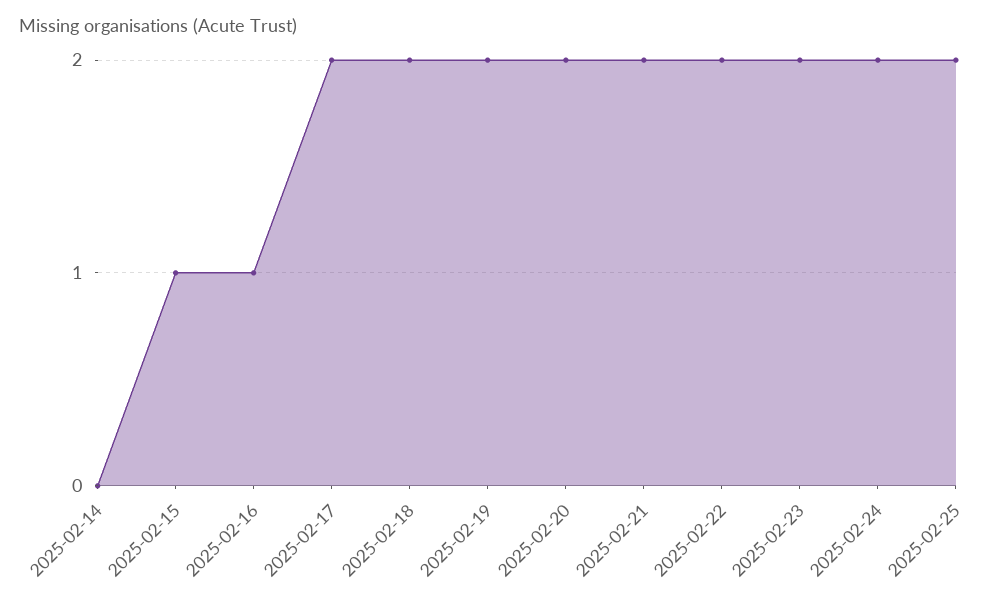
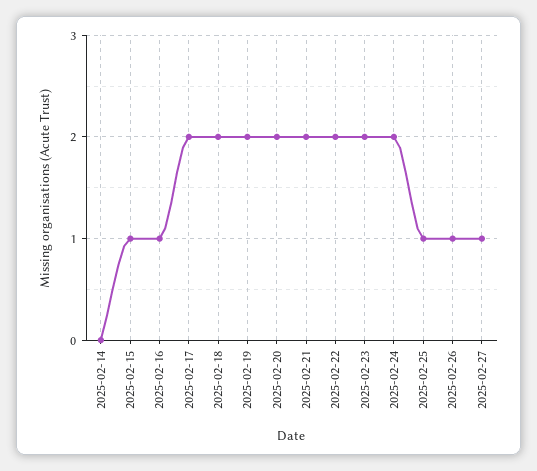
2025-02-25: 2 -> 1
2025-02-26: none -> 1
2025-02-27: none -> 1

